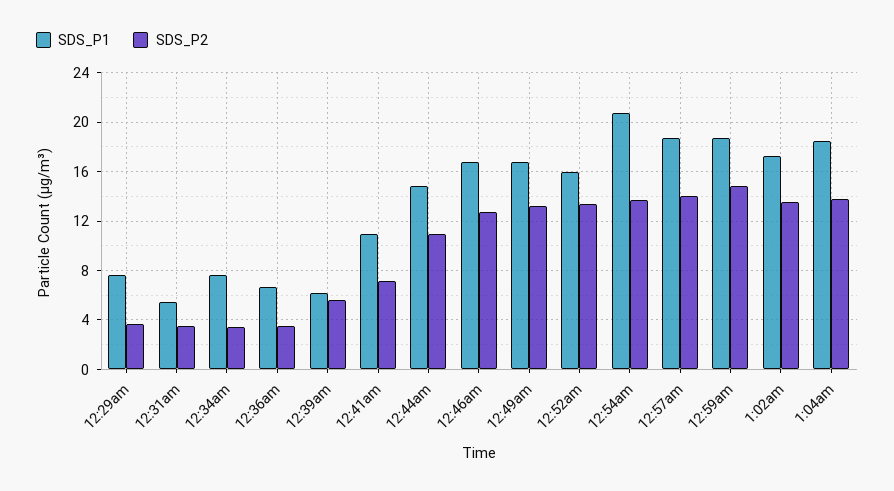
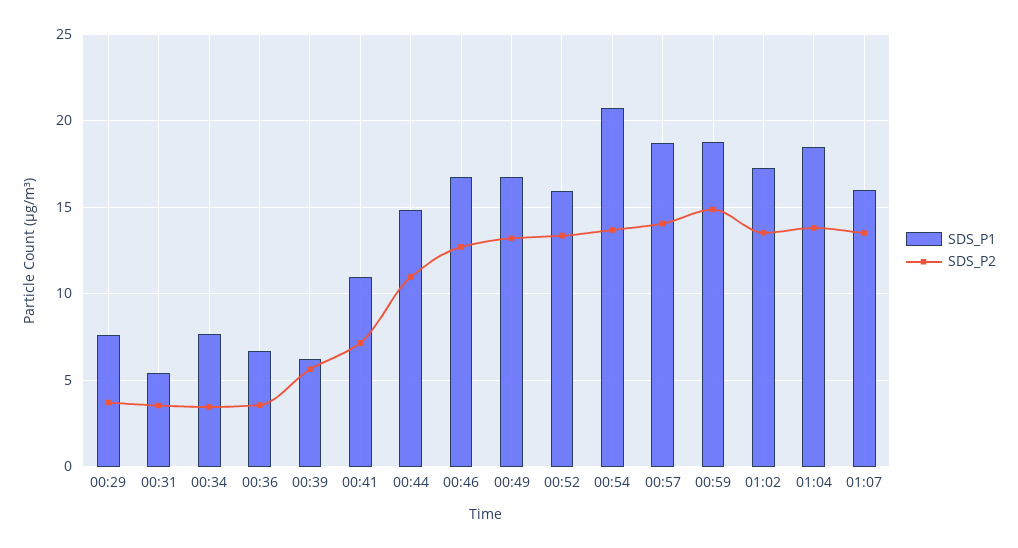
SDS_P1, 01:07: none -> 16
SDS_P2, 01:07: none -> 13.5

